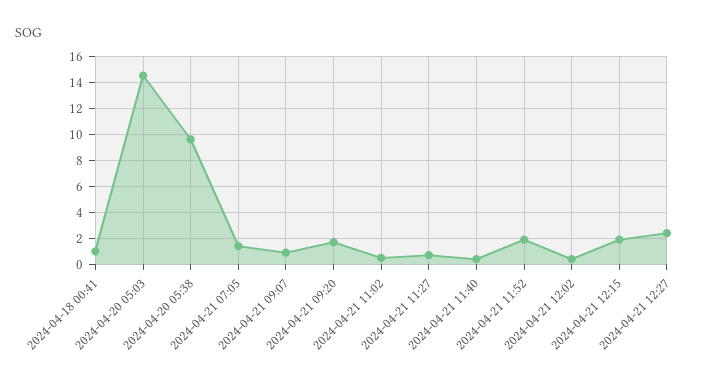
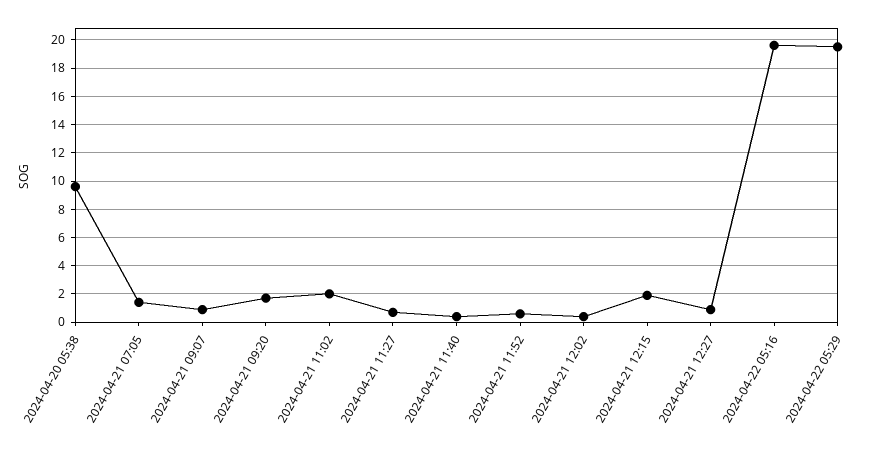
2024-04-18 00:41: 1 -> none
2024-04-20 05:03: 14.5 -> none
2024-04-21 11:02: 0.5 -> 2
2024-04-21 11:52: 2 -> 0.5
2024-04-21 12:27: 2.5 -> 1
2024-04-22 05:16: none -> 19.5
2024-04-22 05:29: none -> 19.5

